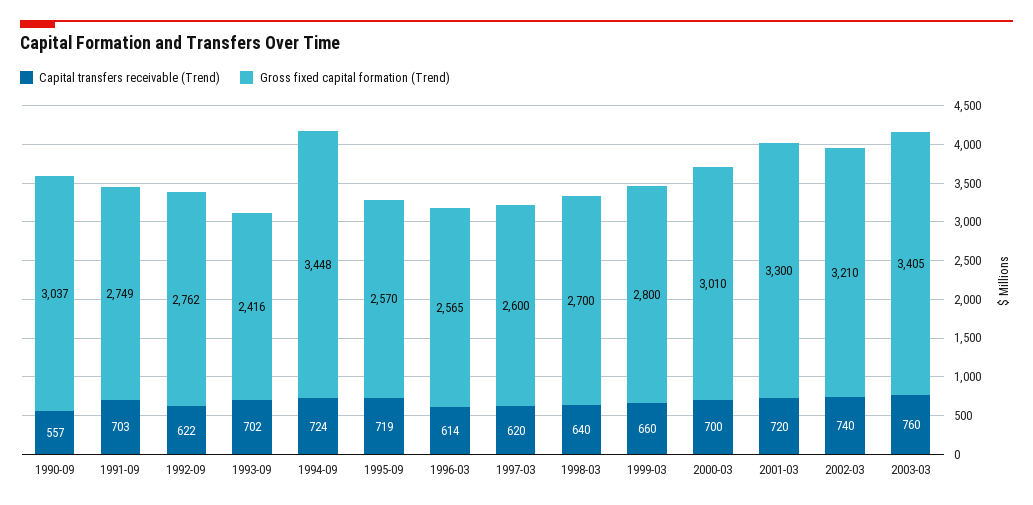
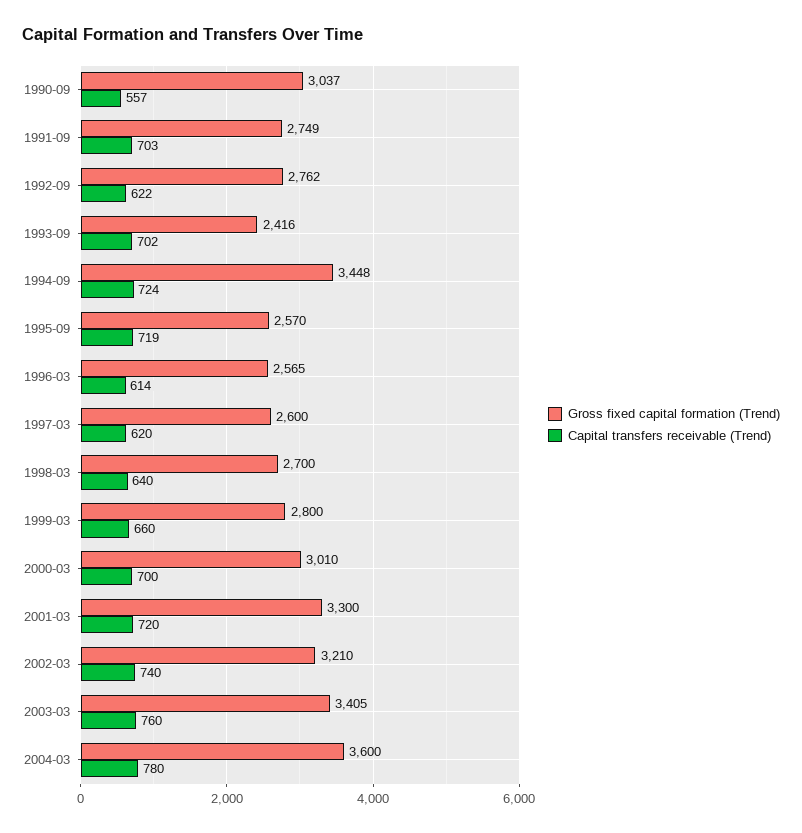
Gross fixed capital formation (Trend), 2004-03: none -> 3600
Capital transfers receivable (Trend), 2004-03: none -> 780

